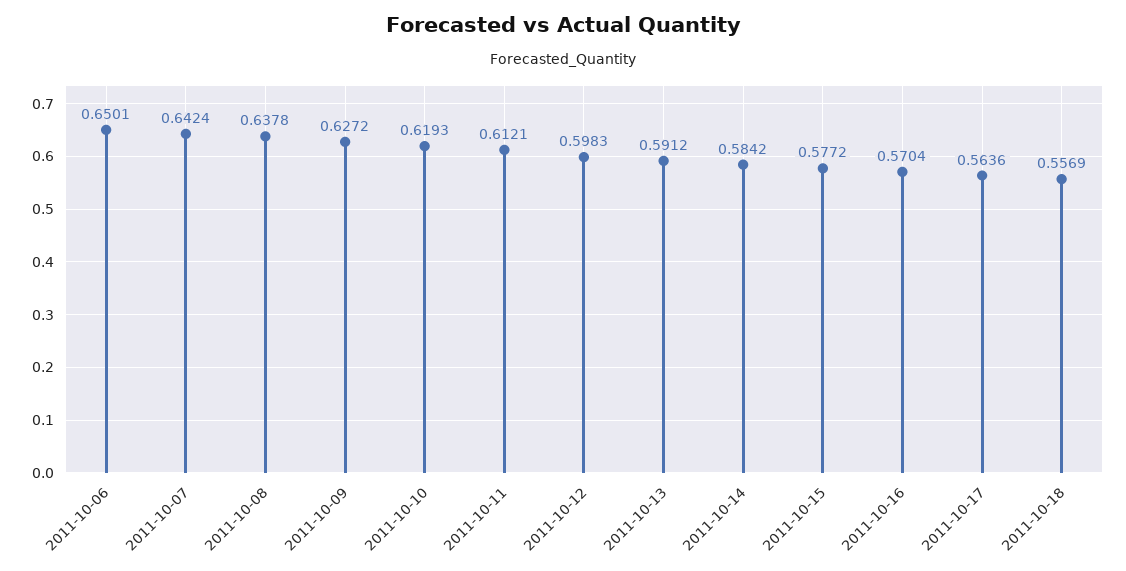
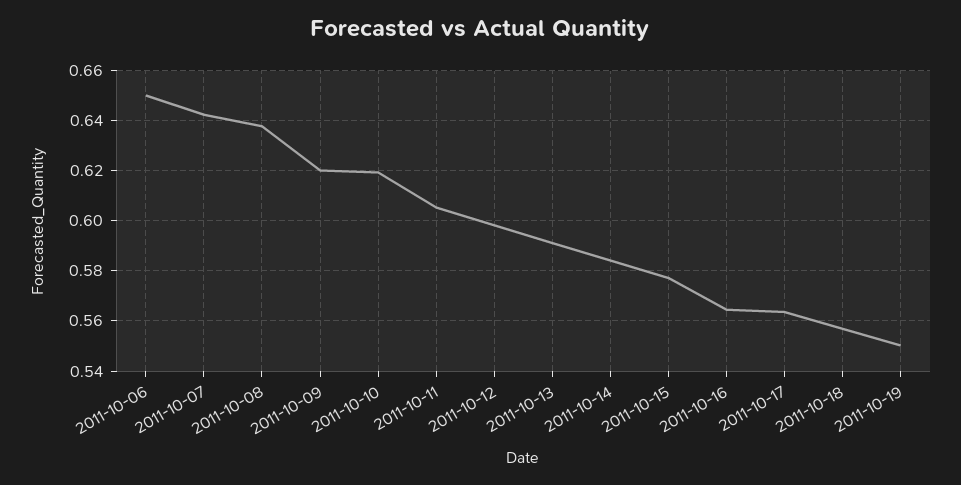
2011-10-09: 0.6272 -> 0.62
2011-10-11: 0.6121 -> 0.605
2011-10-16: 0.5704 -> 0.565
2011-10-19: none -> 0.55

